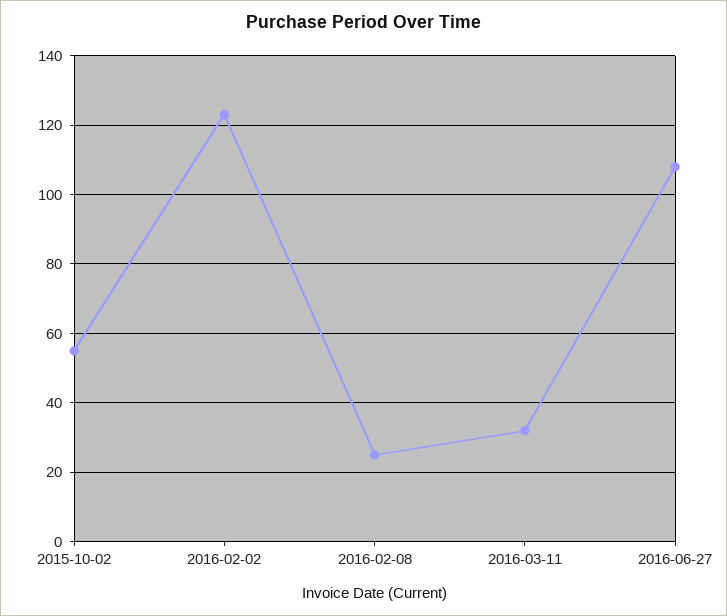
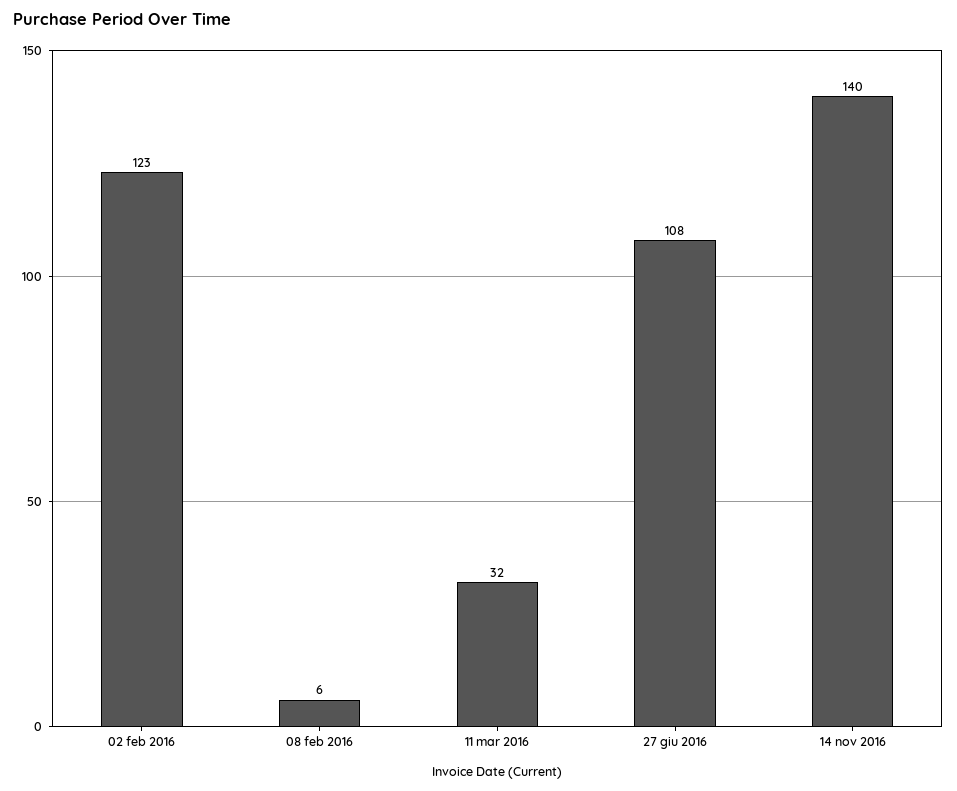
2015-10-02: 55 -> none
2016-02-08: 25 -> 6
14 nov 2016: none -> 140

